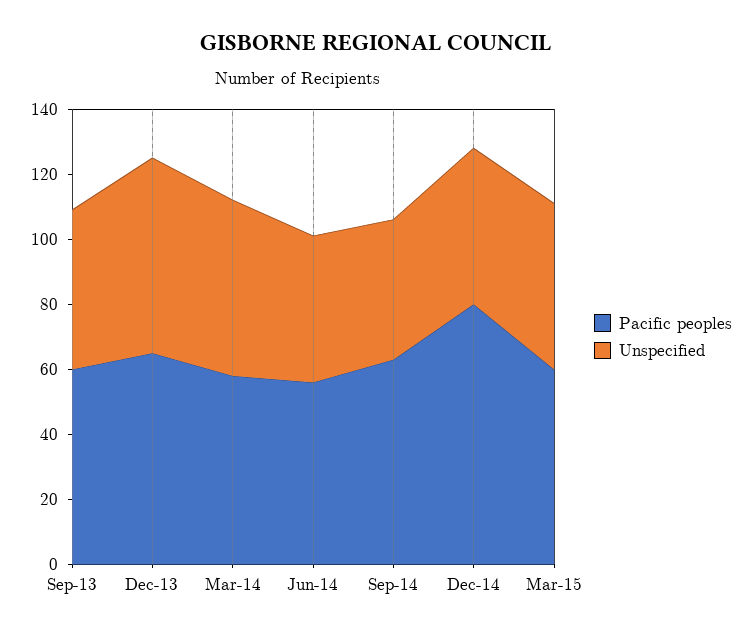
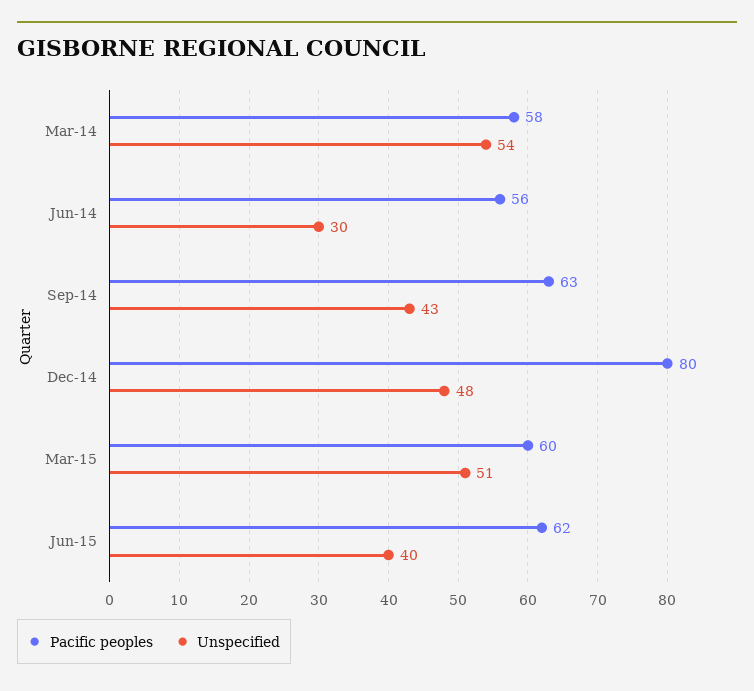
Pacific peoples, Sep-13: 60 -> none
Unspecified, Sep-13: 50 -> none
Pacific peoples, Dec-13: 65 -> none
Unspecified, Dec-13: 60 -> none
Unspecified, Jun-14: 45 -> 30
Pacific peoples, Jun-15: none -> 62
Unspecified, Jun-15: none -> 40

